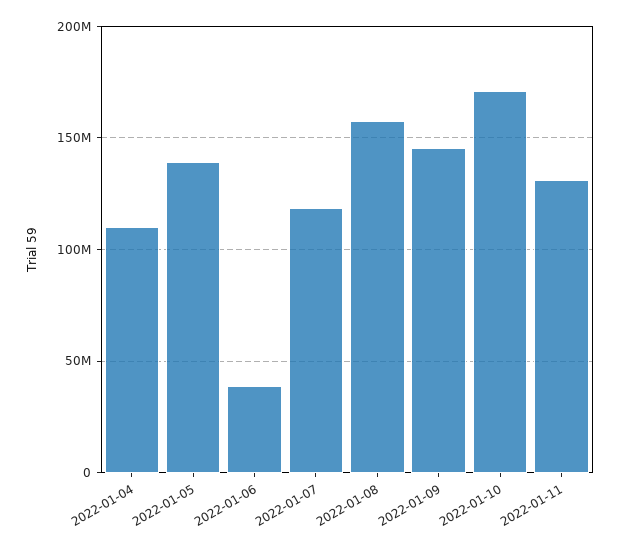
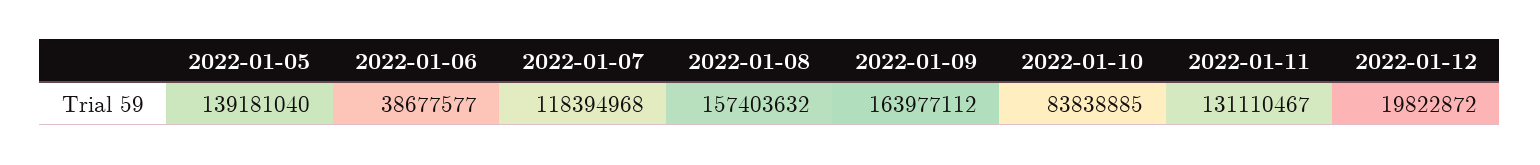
2022-01-04: 110000000 -> none
2022-01-09: 145000000 -> 163977112
2022-01-10: 170000000 -> 83838885
2022-01-12: none -> 19822872

